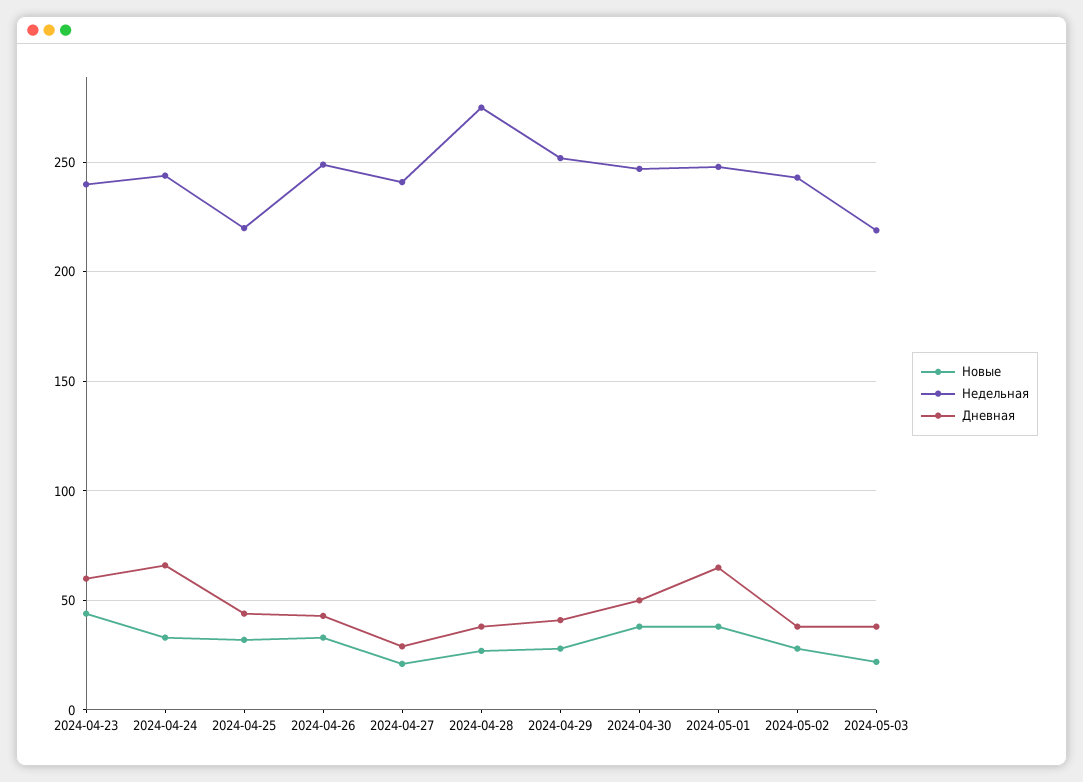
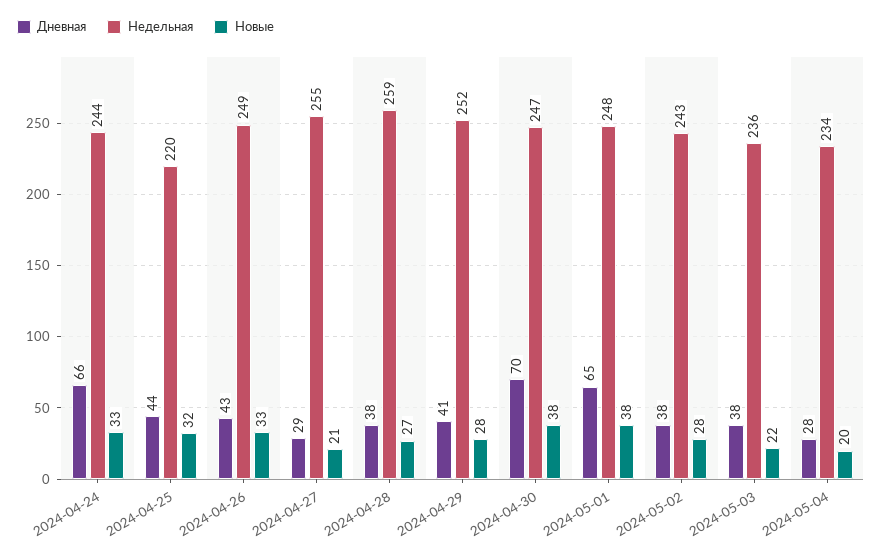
Новые, 2024-04-23: 45 -> none
Недельная, 2024-04-23: 240 -> none
Дневная, 2024-04-23: 60 -> none
Недельная, 2024-04-27: 240 -> 255
Недельная, 2024-04-28: 275 -> 259
Дневная, 2024-04-30: 50 -> 70
Недельная, 2024-05-03: 220 -> 236
Дневная, 2024-05-04: none -> 28
Недельная, 2024-05-04: none -> 234
Новые, 2024-05-04: none -> 20

